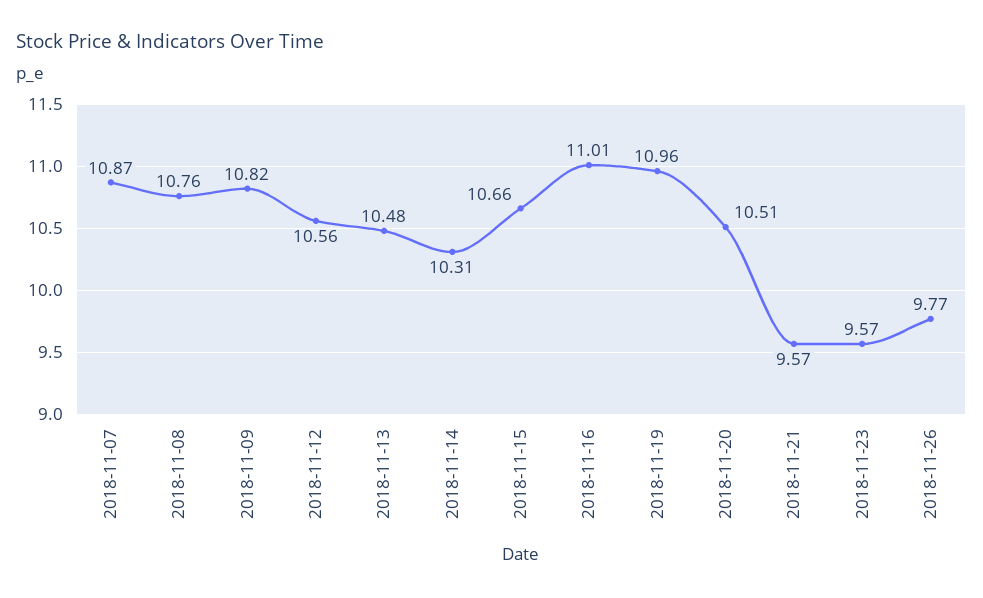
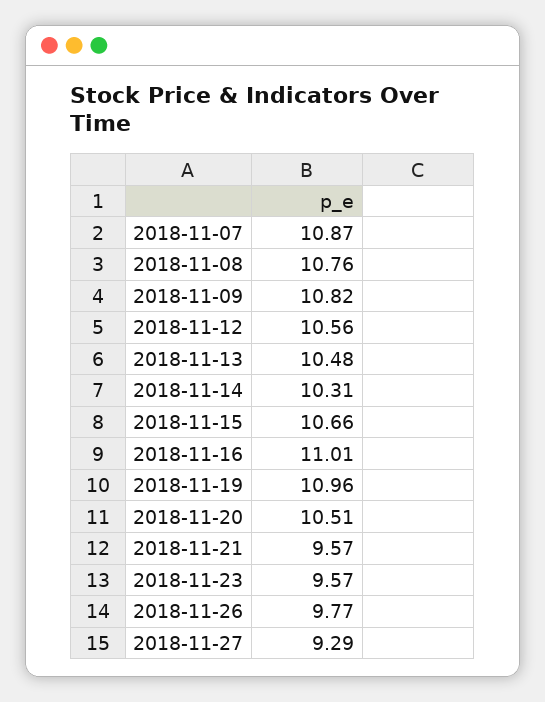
2018-11-27: none -> 9.29

